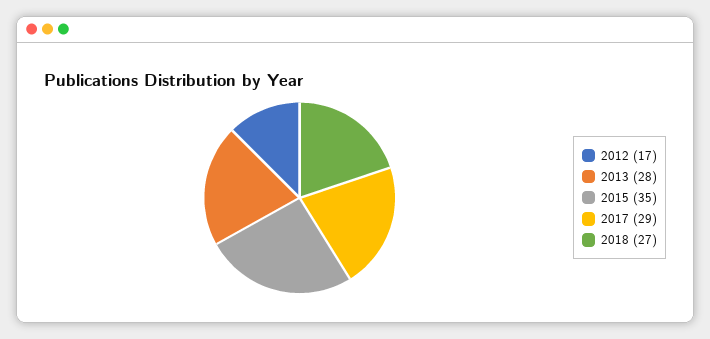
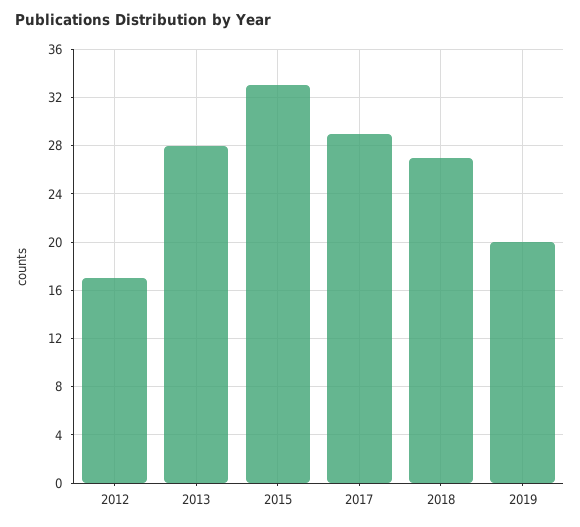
2015: 35 -> 33
2019: none -> 20

